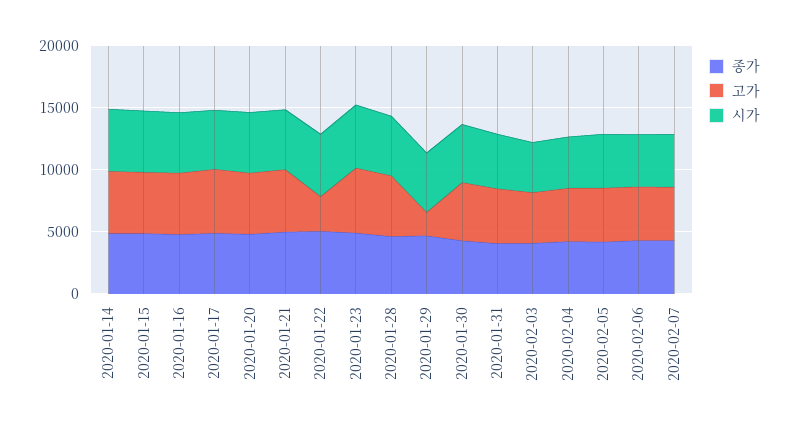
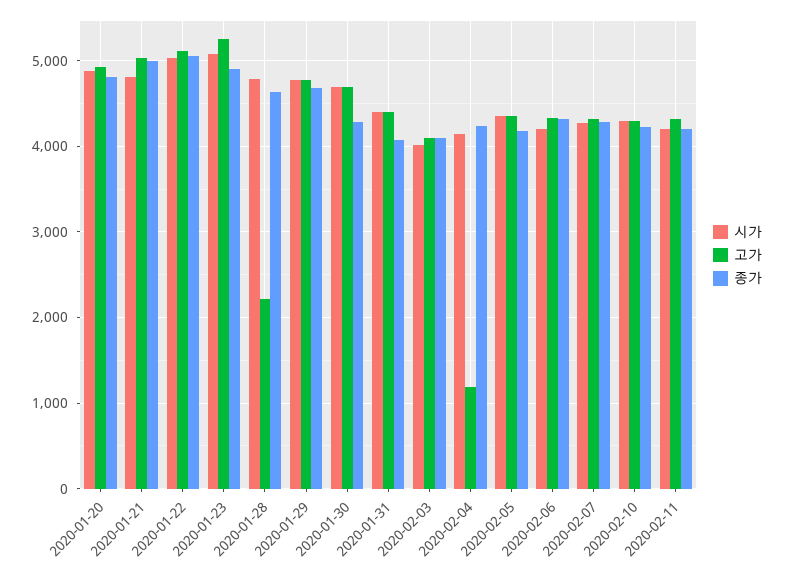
종가, 2020-01-14: 5000 -> none
고가, 2020-01-14: 5000 -> none
시가, 2020-01-14: 5000 -> none
종가, 2020-01-15: 5000 -> none
고가, 2020-01-15: 5000 -> none
시가, 2020-01-15: 5000 -> none
종가, 2020-01-16: 5000 -> none
고가, 2020-01-16: 5000 -> none
시가, 2020-01-16: 5000 -> none
종가, 2020-01-17: 5000 -> none
고가, 2020-01-17: 5000 -> none
시가, 2020-01-17: 5000 -> none
고가, 2020-01-22: 3000 -> 5100
고가, 2020-01-28: 5000 -> 2200
고가, 2020-01-29: 2000 -> 4800
고가, 2020-02-04: 4000 -> 1200
시가, 2020-02-10: none -> 4300
고가, 2020-02-10: none -> 4300
종가, 2020-02-10: none -> 4200
시가, 2020-02-11: none -> 4200
고가, 2020-02-11: none -> 4300
종가, 2020-02-11: none -> 4200

